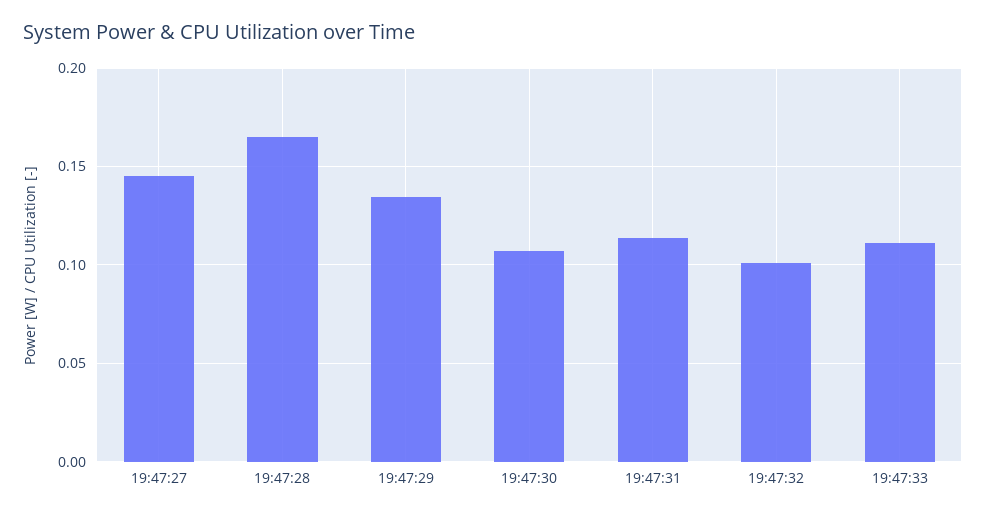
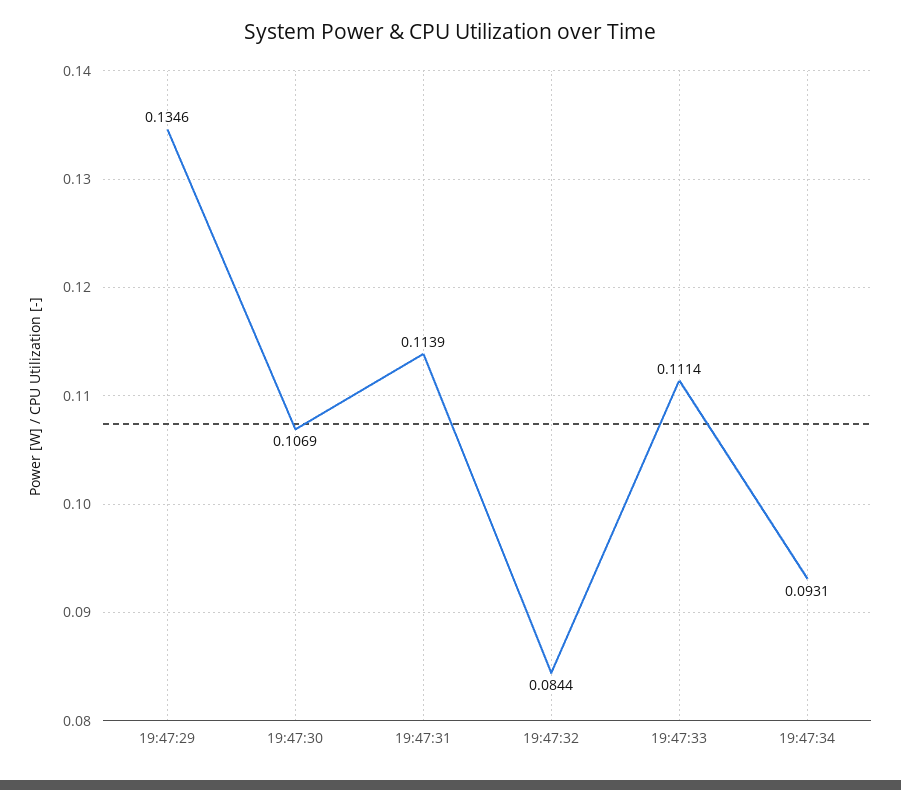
19:47:27: 0.145 -> none
19:47:28: 0.165 -> none
19:47:32: 0.1 -> 0.0844
19:47:34: none -> 0.0931

